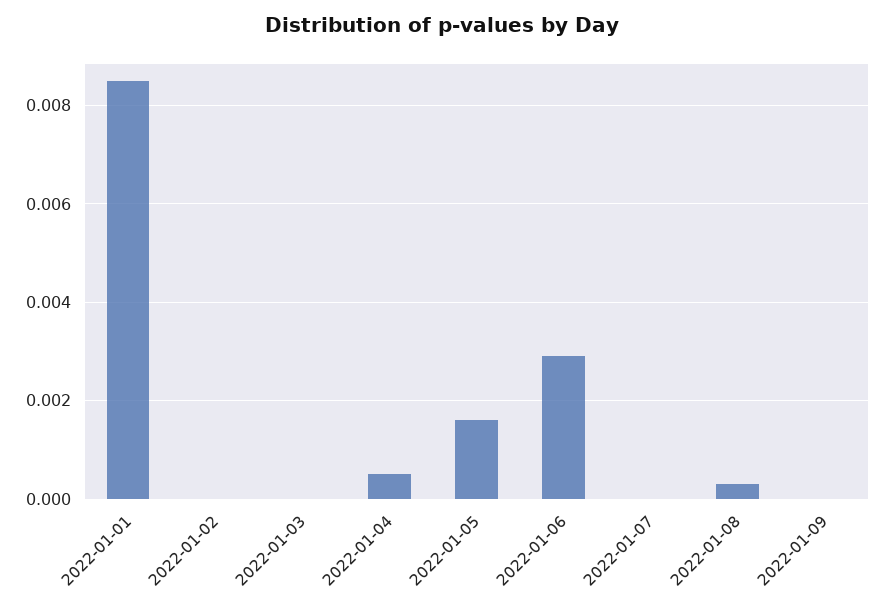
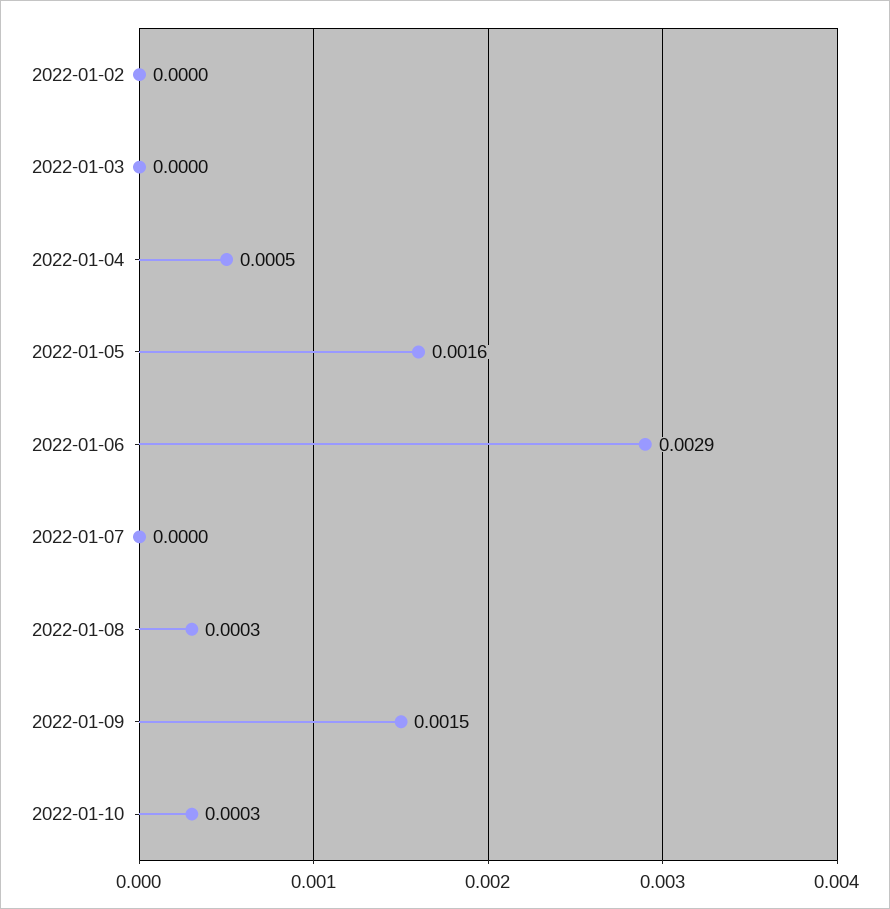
2022-01-01: 0.0085 -> none
2022-01-09: 0 -> 0.0015
2022-01-10: none -> 0.0003

